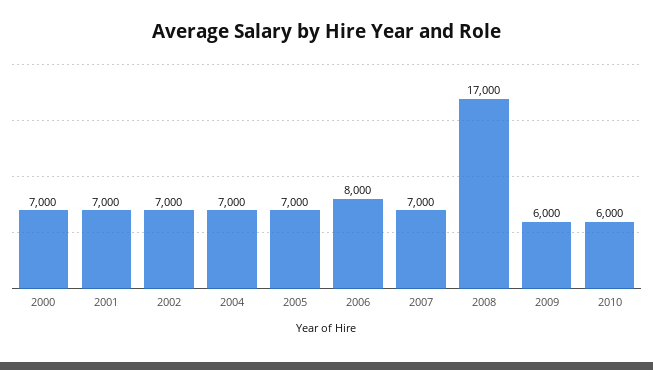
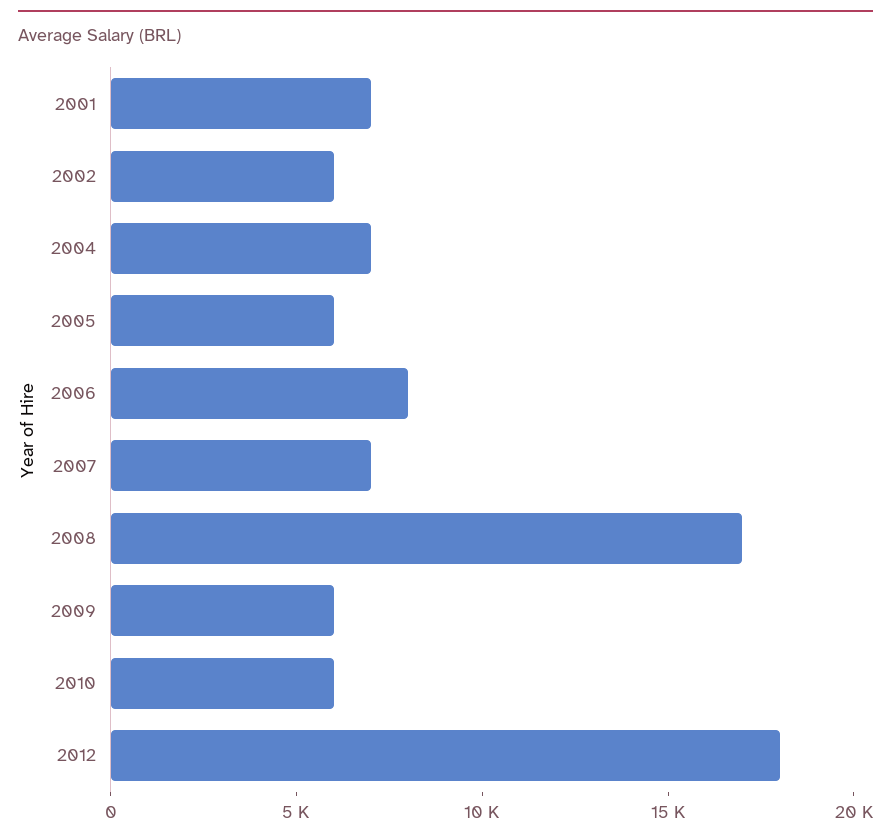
2000: 7000 -> none
2002: 7000 -> 6000
2005: 7000 -> 6000
2012: none -> 18000

